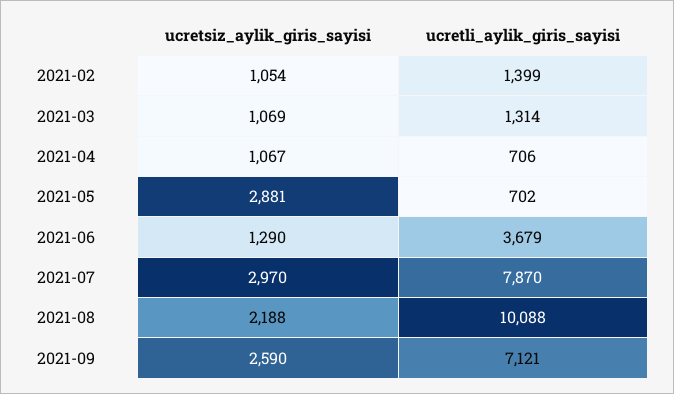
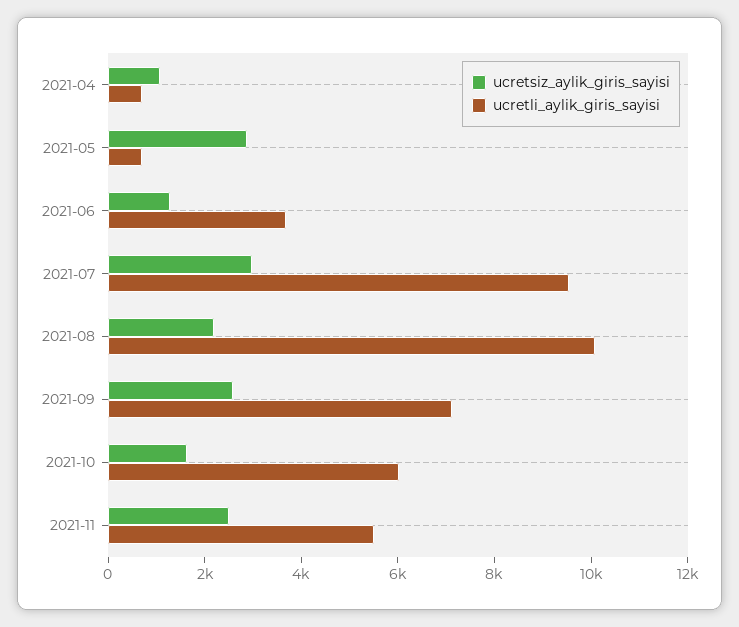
ucretsiz_aylik_giris_sayisi, 2021-02: 1054 -> none
ucretli_aylik_giris_sayisi, 2021-02: 1399 -> none
ucretsiz_aylik_giris_sayisi, 2021-03: 1069 -> none
ucretli_aylik_giris_sayisi, 2021-03: 1314 -> none
ucretli_aylik_giris_sayisi, 2021-07: 7870 -> 9500
ucretsiz_aylik_giris_sayisi, 2021-10: none -> 1500
ucretli_aylik_giris_sayisi, 2021-10: none -> 6000
ucretsiz_aylik_giris_sayisi, 2021-11: none -> 2500
ucretli_aylik_giris_sayisi, 2021-11: none -> 5500

